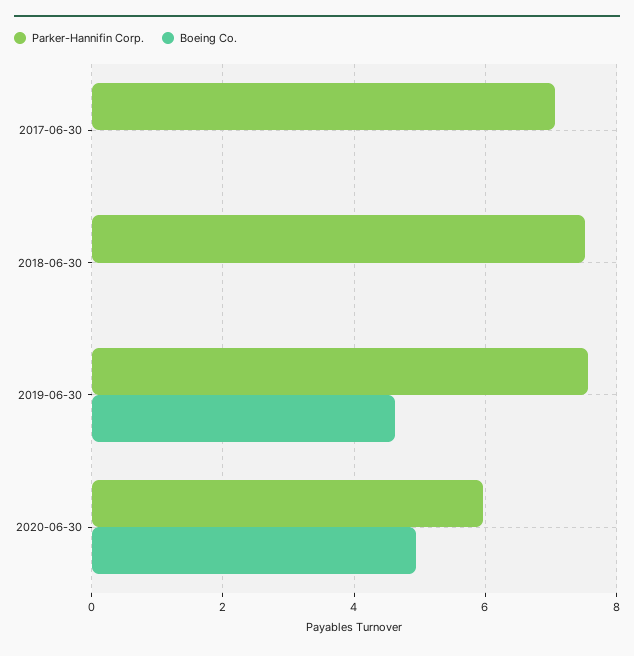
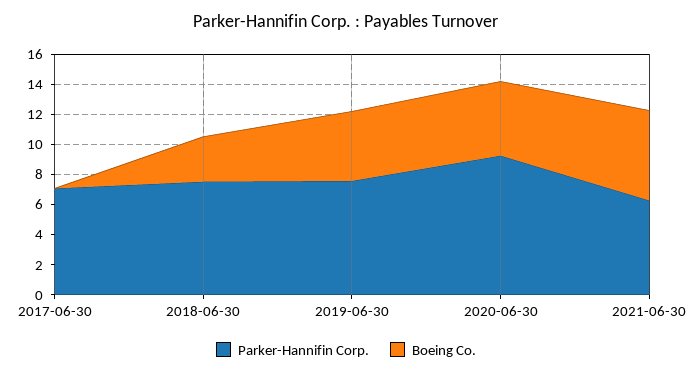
Boeing Co., 2018-06-30: 0 -> 3
Parker-Hannifin Corp., 2020-06-30: 6 -> 9
Parker-Hannifin Corp., 2021-06-30: none -> 6
Boeing Co., 2021-06-30: none -> 6

